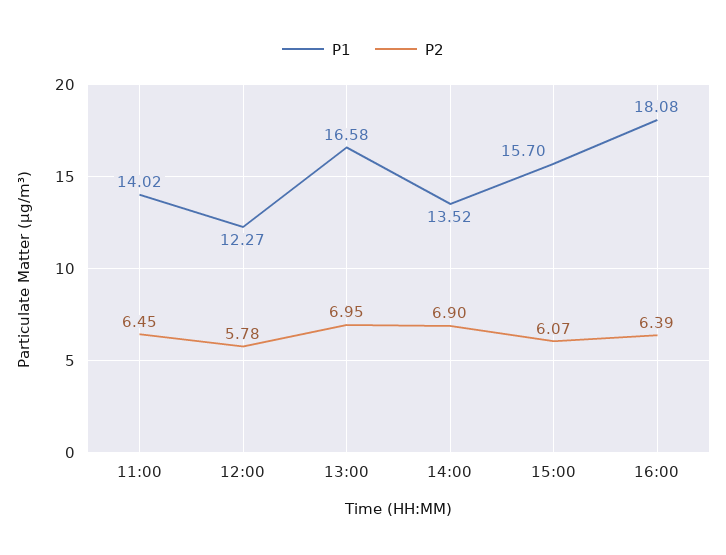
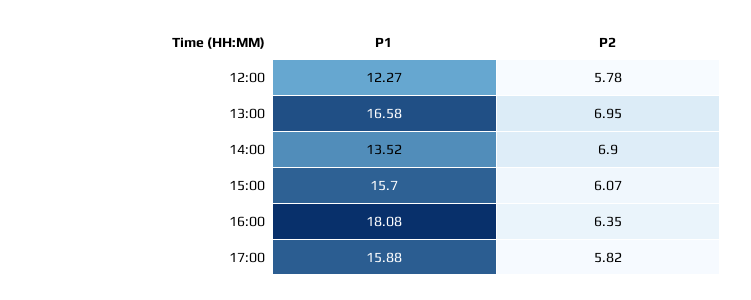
P1, 11:00: 14.02 -> none
P2, 11:00: 6.45 -> none
P2, 16:00: 6.39 -> 6.35
P1, 17:00: none -> 15.88
P2, 17:00: none -> 5.82

